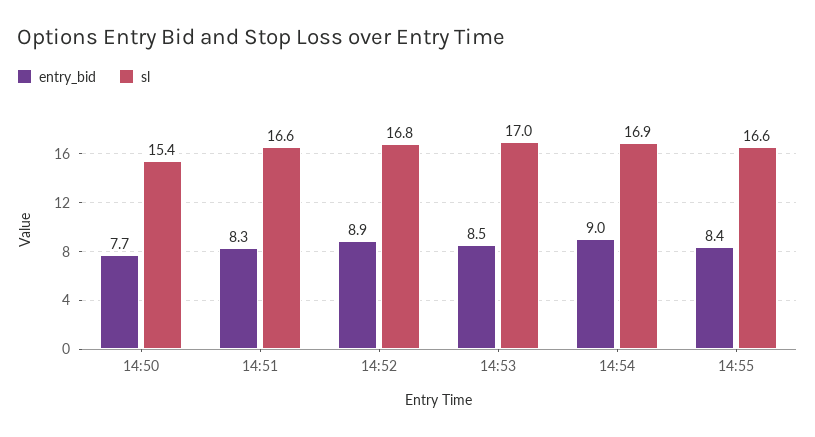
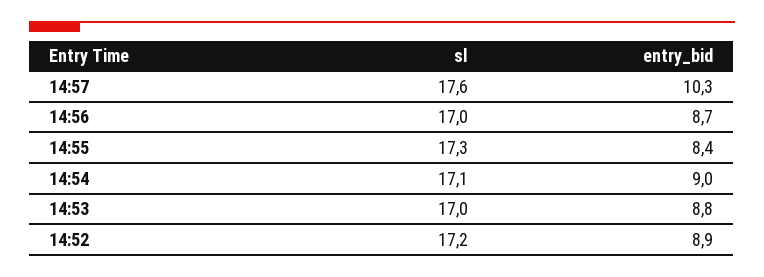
entry_bid, 14:50: 7.7 -> none
sl, 14:50: 15.4 -> none
entry_bid, 14:51: 8.3 -> none
sl, 14:51: 16.6 -> none
sl, 14:52: 16.8 -> 17.2
entry_bid, 14:53: 8.5 -> 8.8
sl, 14:54: 16.9 -> 17.1
sl, 14:55: 16.6 -> 17.3
sl, 14:57: none -> 17.6
entry_bid, 14:57: none -> 10.3
sl, 14:56: none -> 17
entry_bid, 14:56: none -> 8.7

